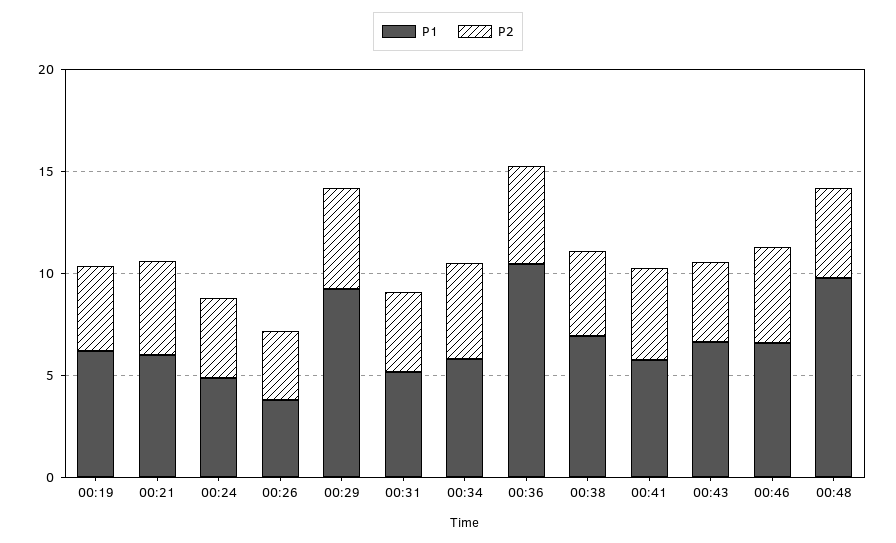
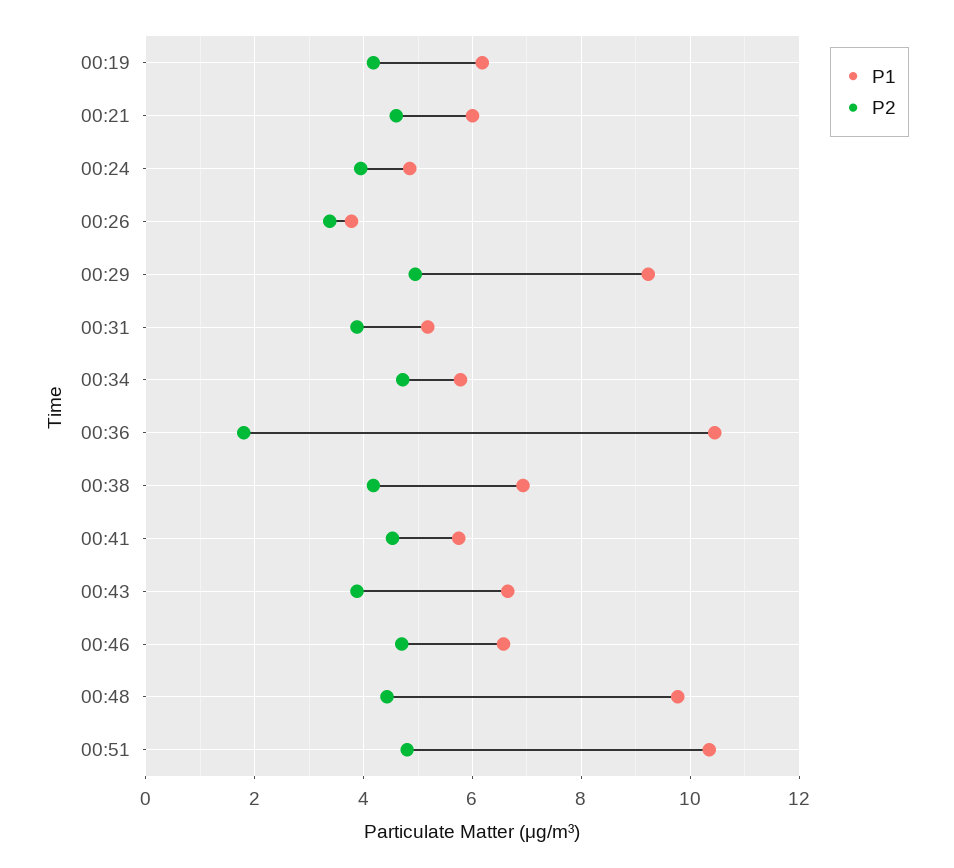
P2, 00:36: 5 -> 1.8
P1, 00:51: none -> 10.4
P2, 00:51: none -> 4.8

